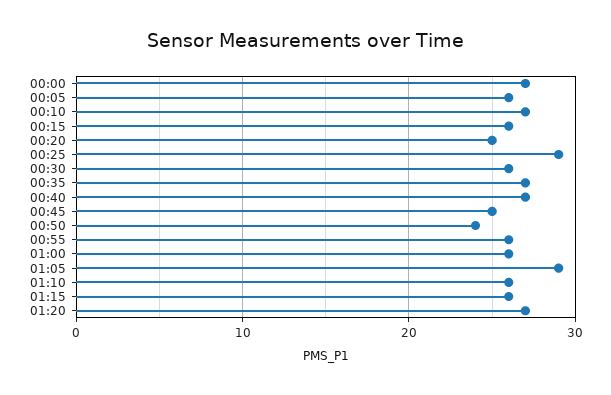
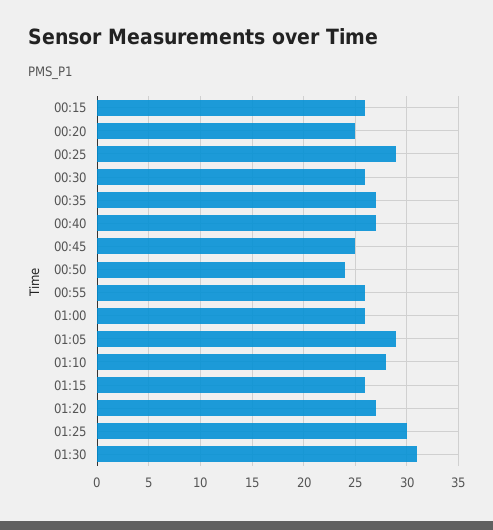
00:00: 27 -> none
00:05: 26 -> none
00:10: 27 -> none
01:10: 26 -> 28
01:25: none -> 30
01:30: none -> 31

